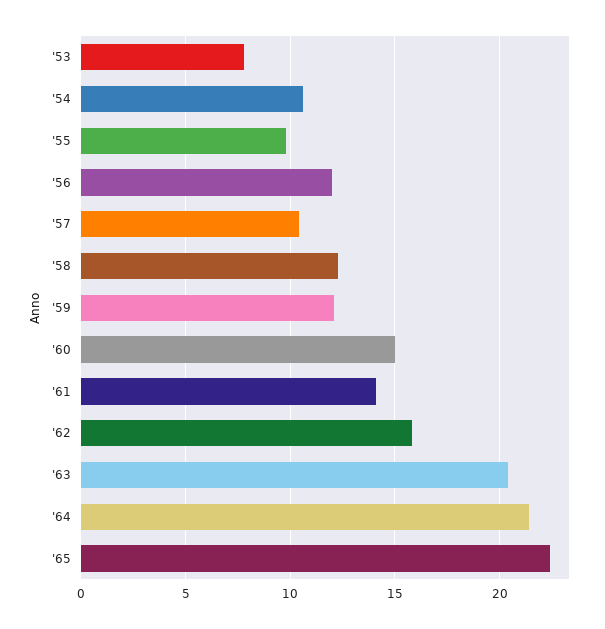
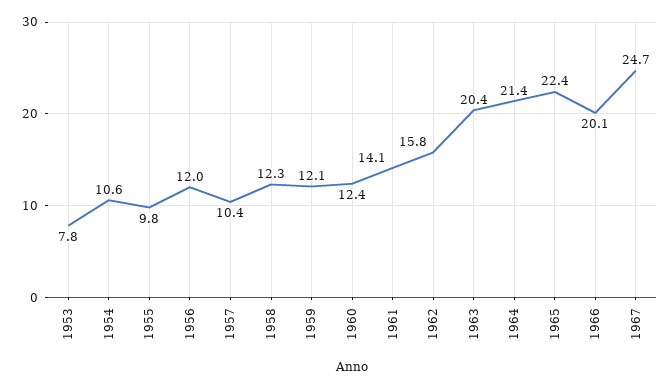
'60: 15 -> 12.4
1966: none -> 20.1
1967: none -> 24.7

